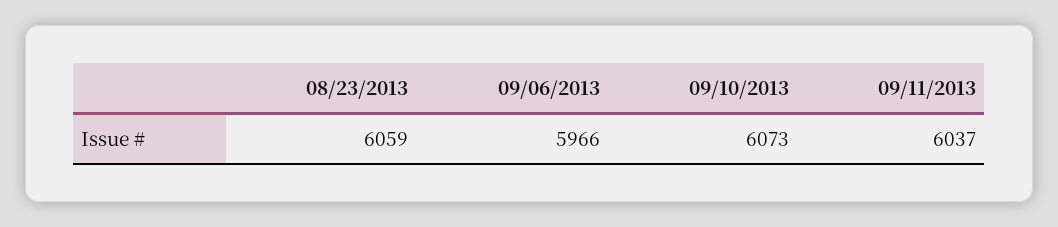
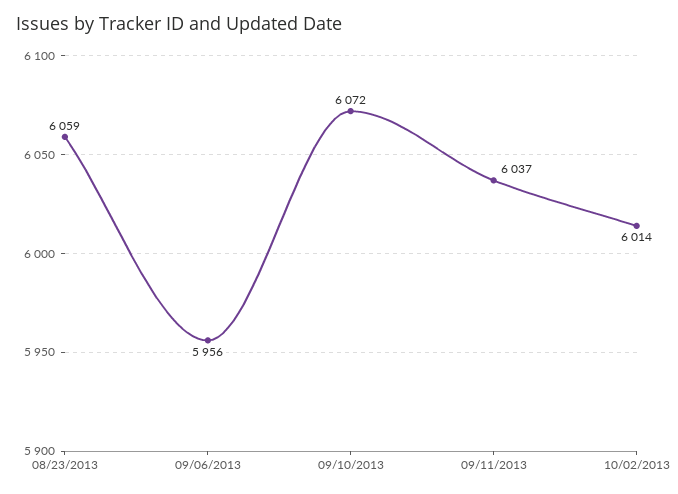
09/06/2013: 5966 -> 5956
09/10/2013: 6073 -> 6072
10/02/2013: none -> 6014

